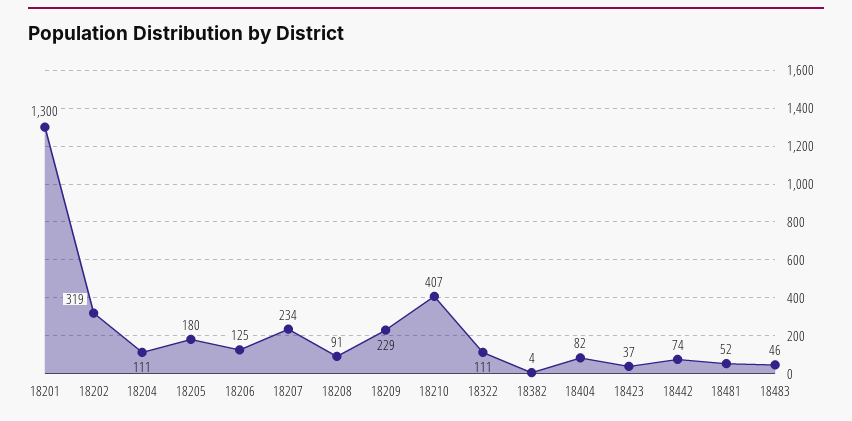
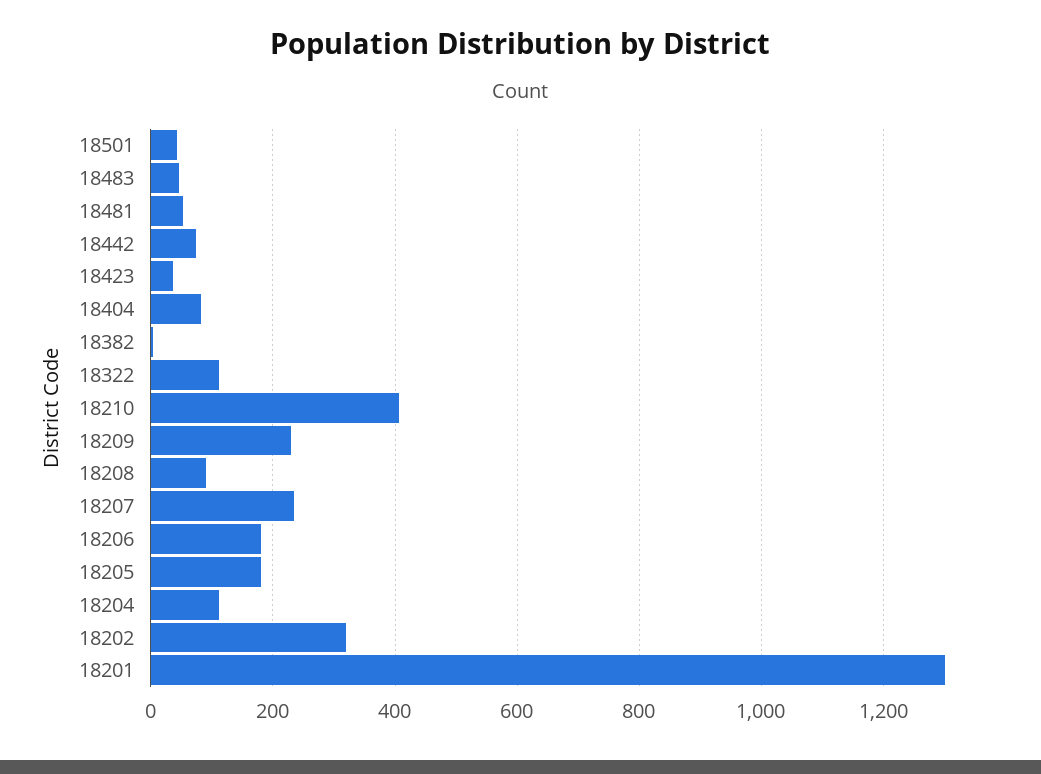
18206: 125 -> 180
18501: none -> 40

